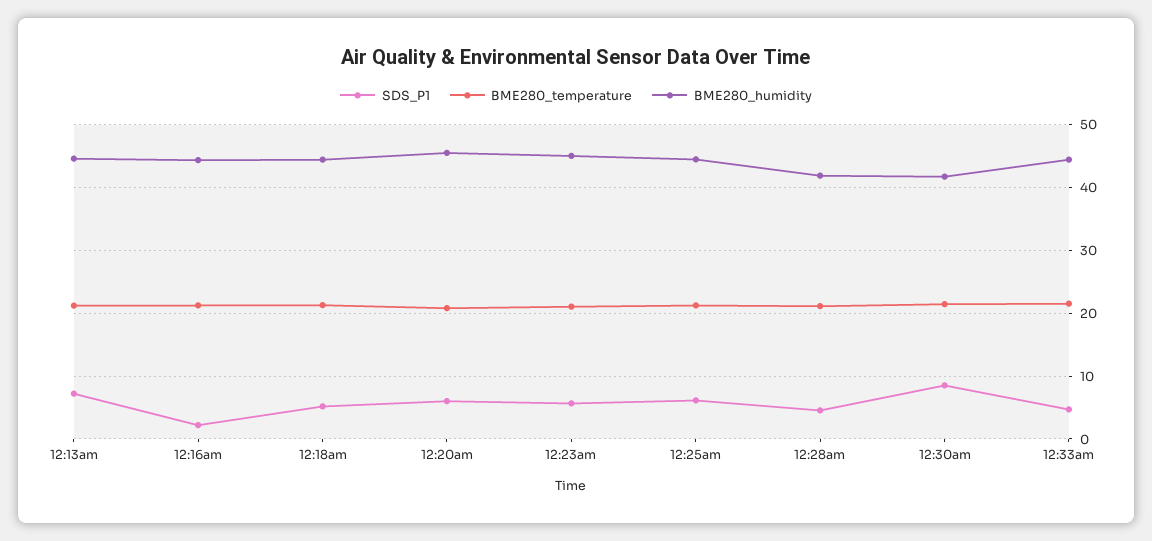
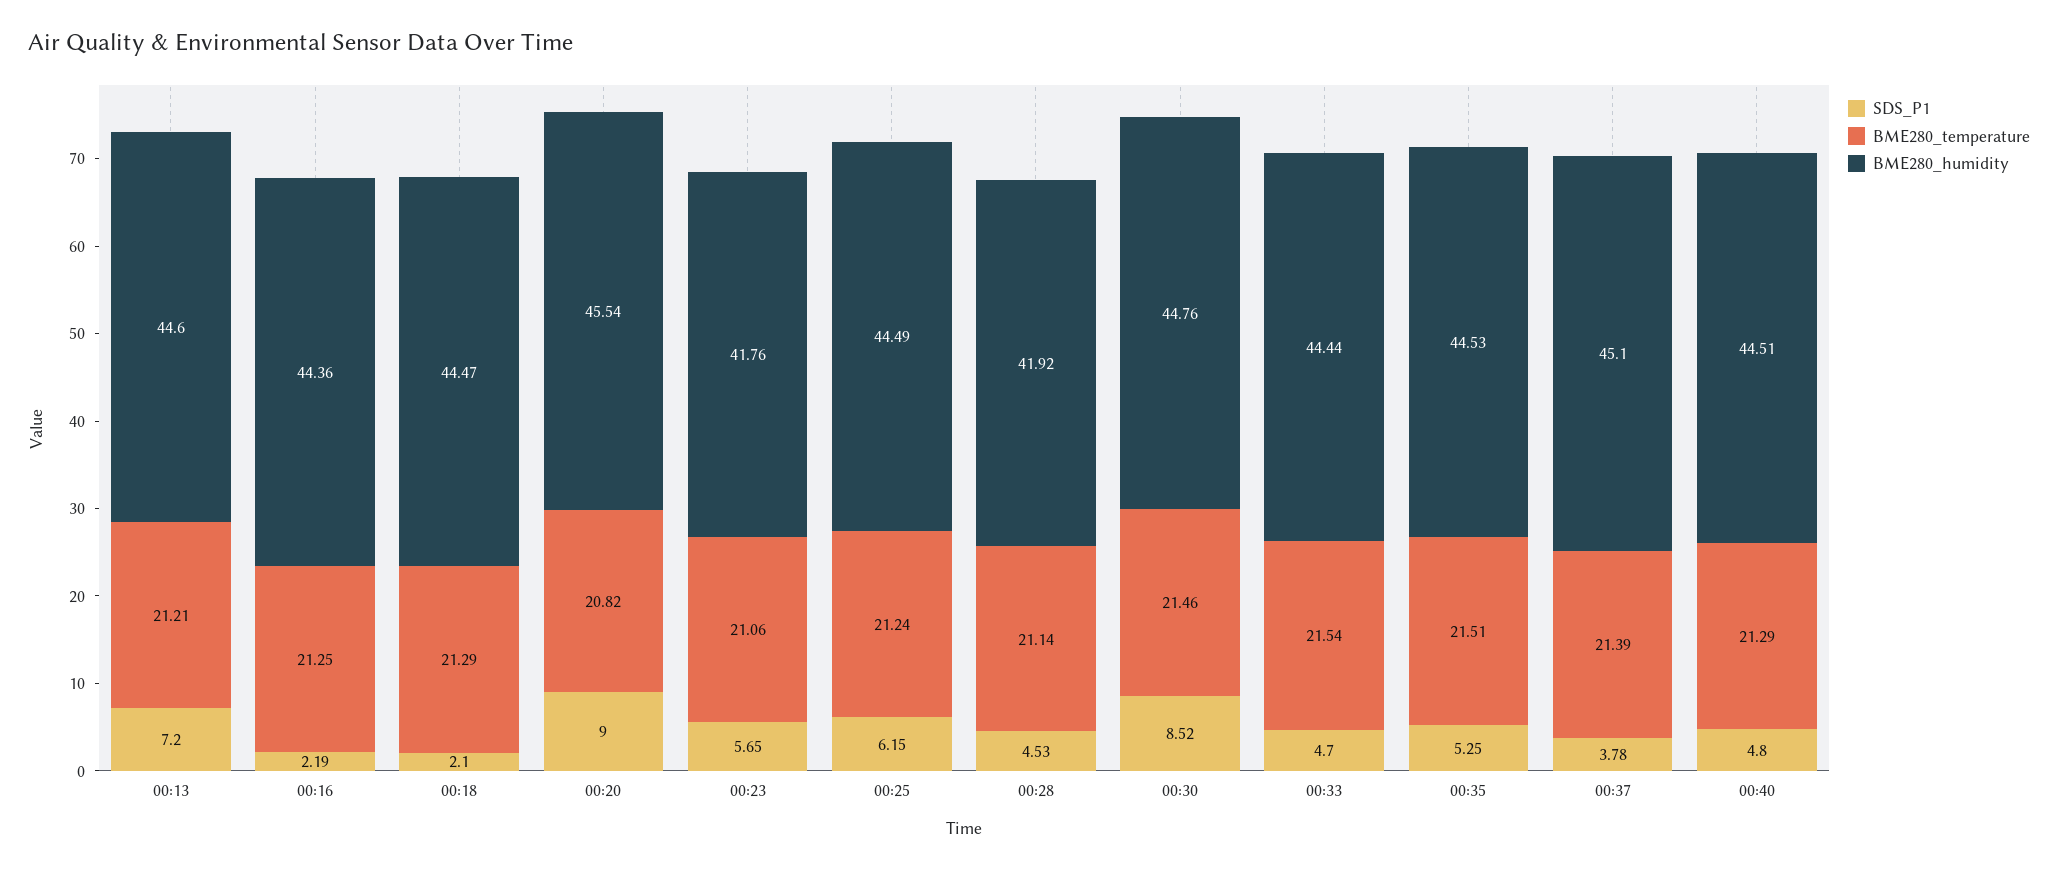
SDS_P1, 12:18am: 5 -> 2.1
SDS_P1, 12:20am: 6 -> 9
BME280_humidity, 12:23am: 45 -> 41.76
BME280_humidity, 12:30am: 42 -> 44.76
SDS_P1, 00:35: none -> 5.25
BME280_temperature, 00:35: none -> 21.51
BME280_humidity, 00:35: none -> 44.53
SDS_P1, 00:37: none -> 3.78
BME280_temperature, 00:37: none -> 21.39
BME280_humidity, 00:37: none -> 45.1
SDS_P1, 00:40: none -> 4.8
BME280_temperature, 00:40: none -> 21.29
BME280_humidity, 00:40: none -> 44.51

